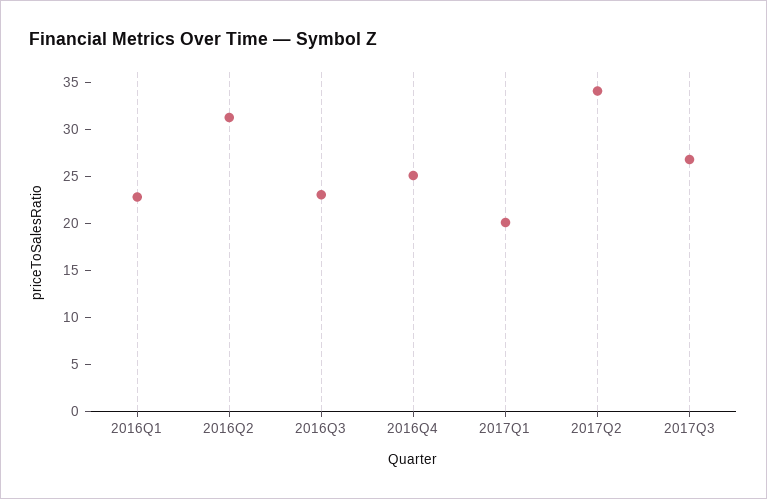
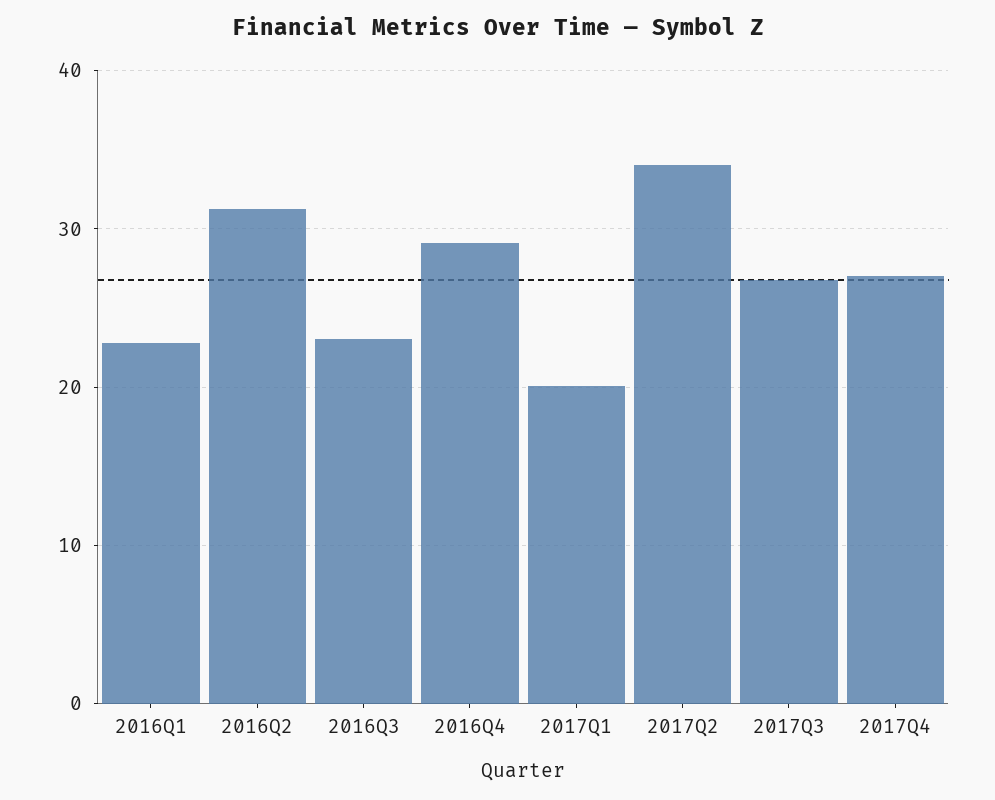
2016Q4: 25 -> 29
2017Q4: none -> 27

